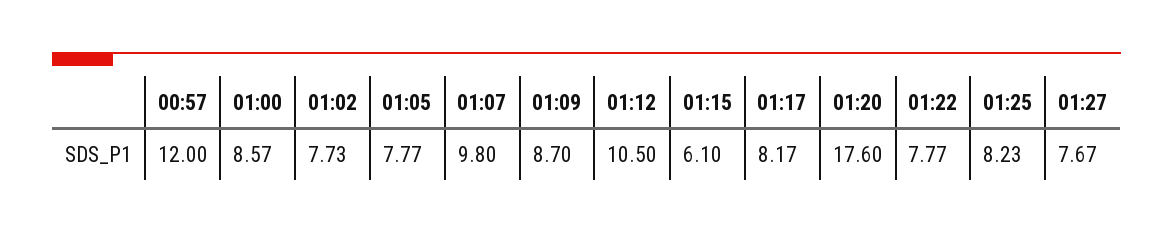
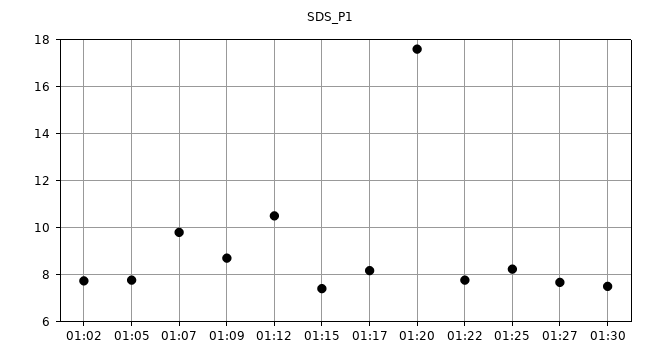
00:57: 12 -> none
01:00: 8.57 -> none
01:15: 6.1 -> 7.5
01:30: none -> 7.5

